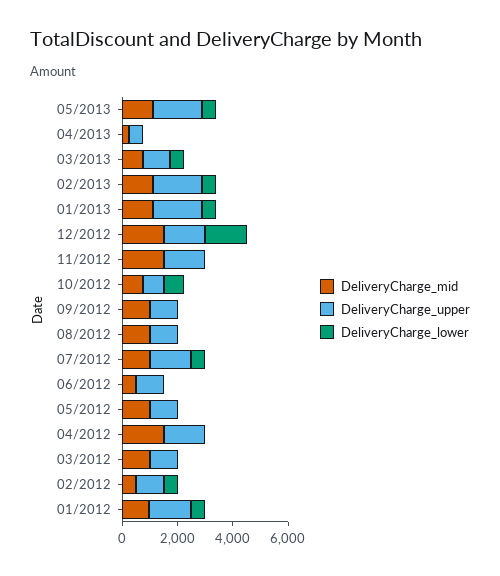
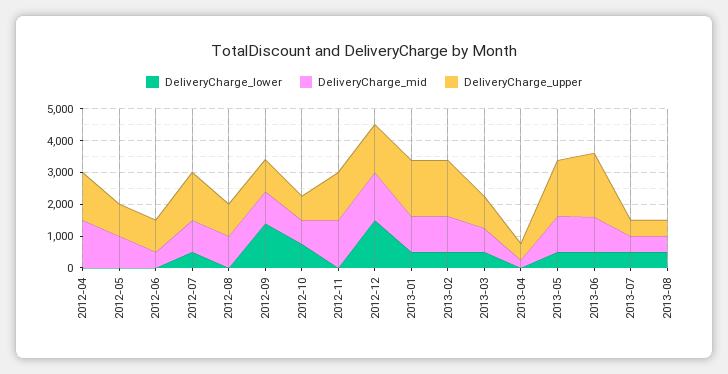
DeliveryCharge_lower, 09/2012: 0 -> 1500
DeliveryCharge_mid, 03/2012: 1000 -> none
DeliveryCharge_upper, 03/2012: 1000 -> none
DeliveryCharge_lower, 03/2012: 0 -> none
DeliveryCharge_mid, 02/2012: 500 -> none
DeliveryCharge_upper, 02/2012: 1000 -> none
DeliveryCharge_lower, 02/2012: 500 -> none
DeliveryCharge_mid, 01/2012: 1000 -> none
DeliveryCharge_upper, 01/2012: 1500 -> none
DeliveryCharge_lower, 01/2012: 500 -> none
DeliveryCharge_lower, 2013-06: none -> 500
DeliveryCharge_mid, 2013-06: none -> 1000
DeliveryCharge_upper, 2013-06: none -> 2000
DeliveryCharge_lower, 2013-07: none -> 500
DeliveryCharge_mid, 2013-07: none -> 500
DeliveryCharge_upper, 2013-07: none -> 500
DeliveryCharge_lower, 2013-08: none -> 500
DeliveryCharge_mid, 2013-08: none -> 500
DeliveryCharge_upper, 2013-08: none -> 500

